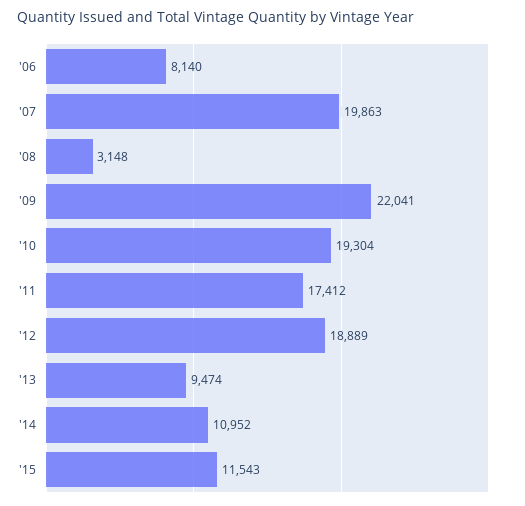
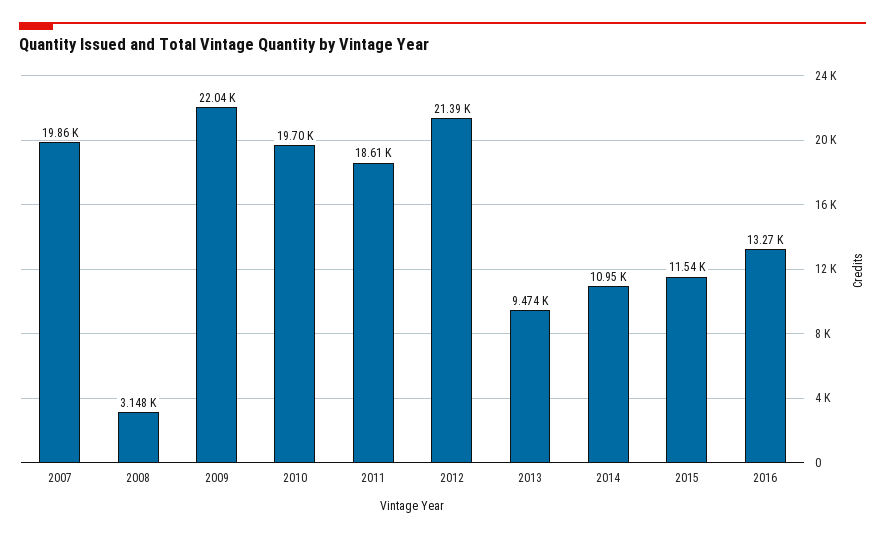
'06: 8140 -> none
'10: 19304 -> 19700
'11: 17412 -> 18610
'12: 18889 -> 21390
2016: none -> 13270

